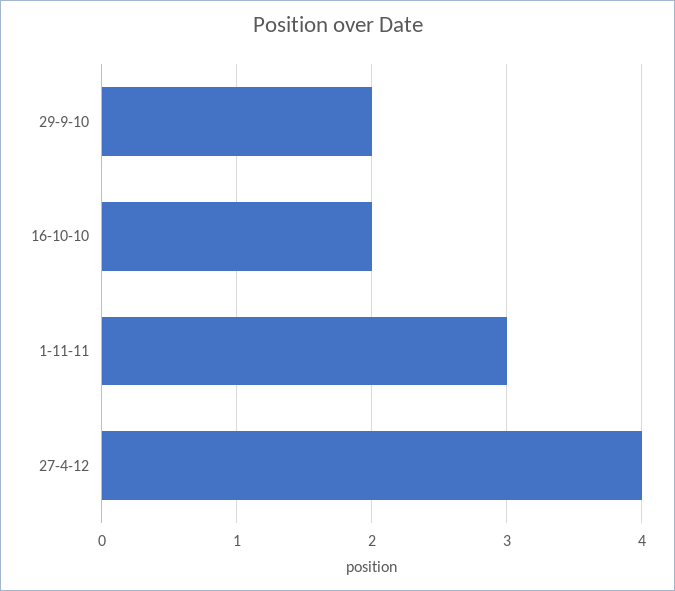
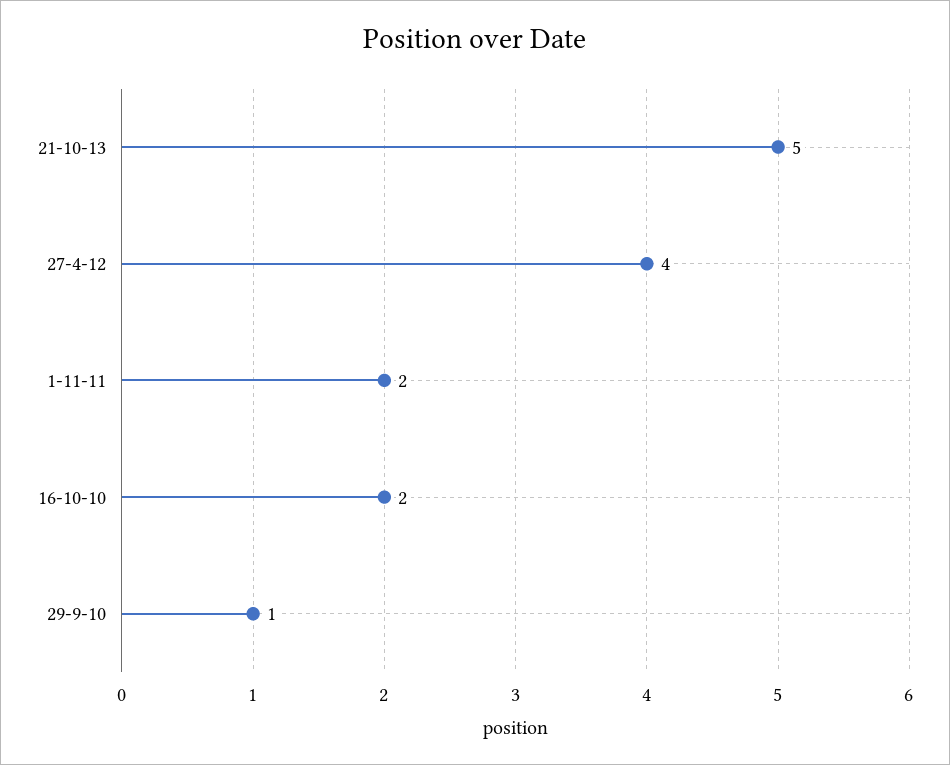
29-9-10: 2 -> 1
1-11-11: 3 -> 2
21-10-13: none -> 5

